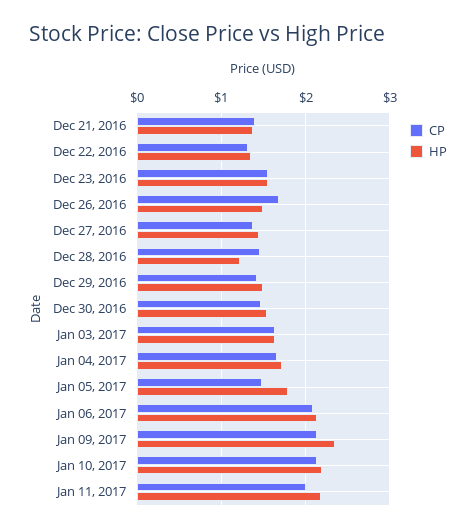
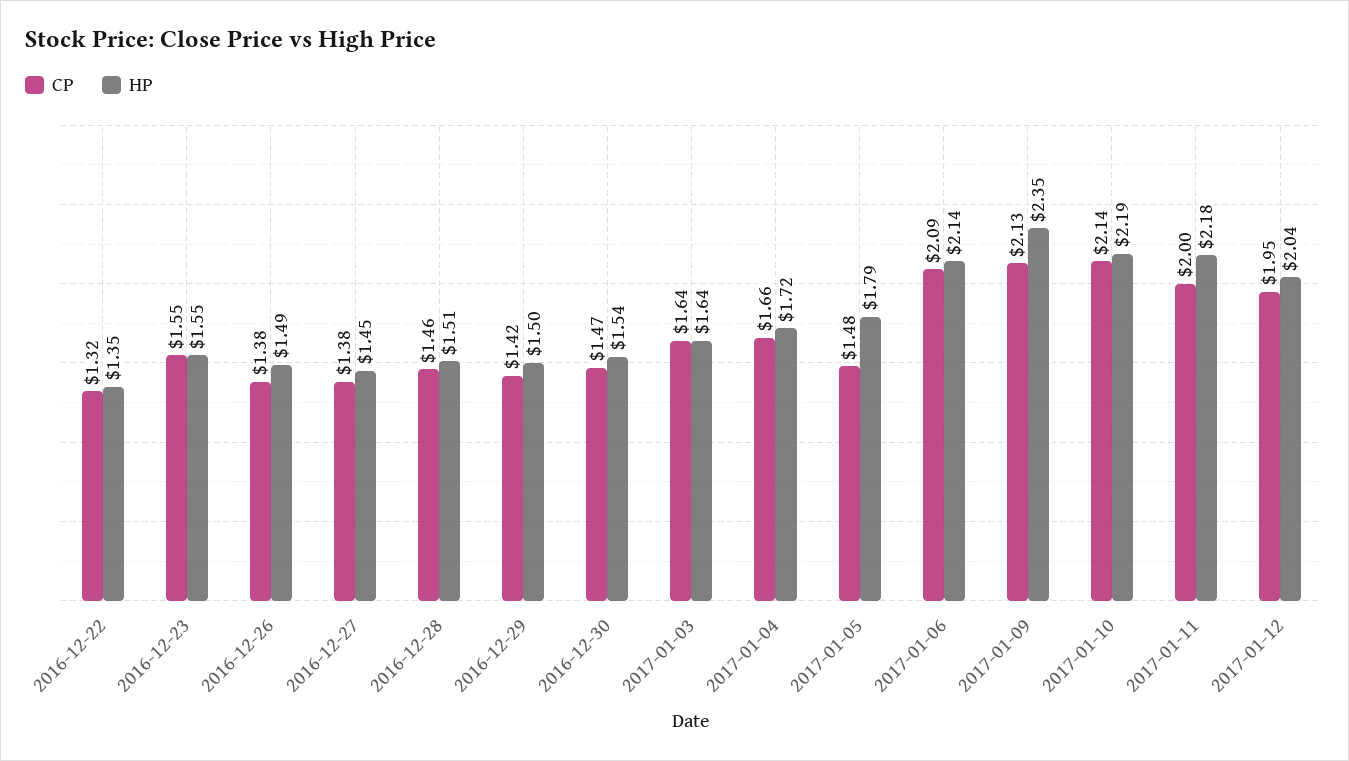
CP, Dec 21, 2016: 1.4 -> none
HP, Dec 21, 2016: 1.4 -> none
CP, Dec 26, 2016: 1.7 -> 1.38
HP, Dec 28, 2016: 1.2 -> 1.51
CP, 2017-01-12: none -> 1.95
HP, 2017-01-12: none -> 2.04

